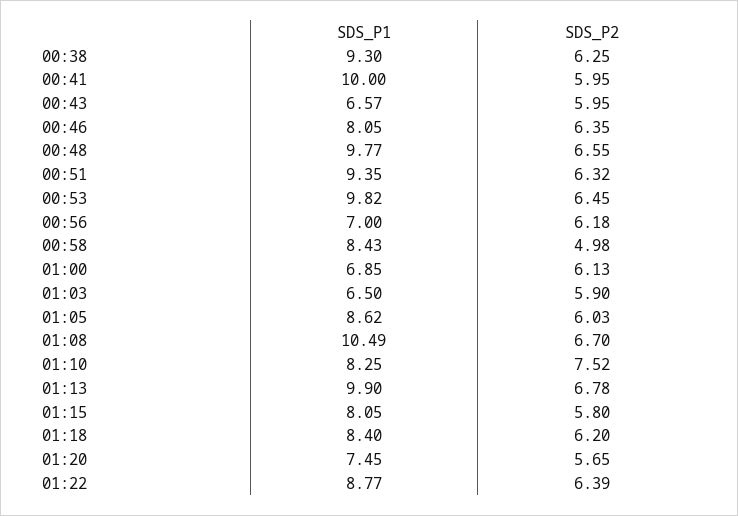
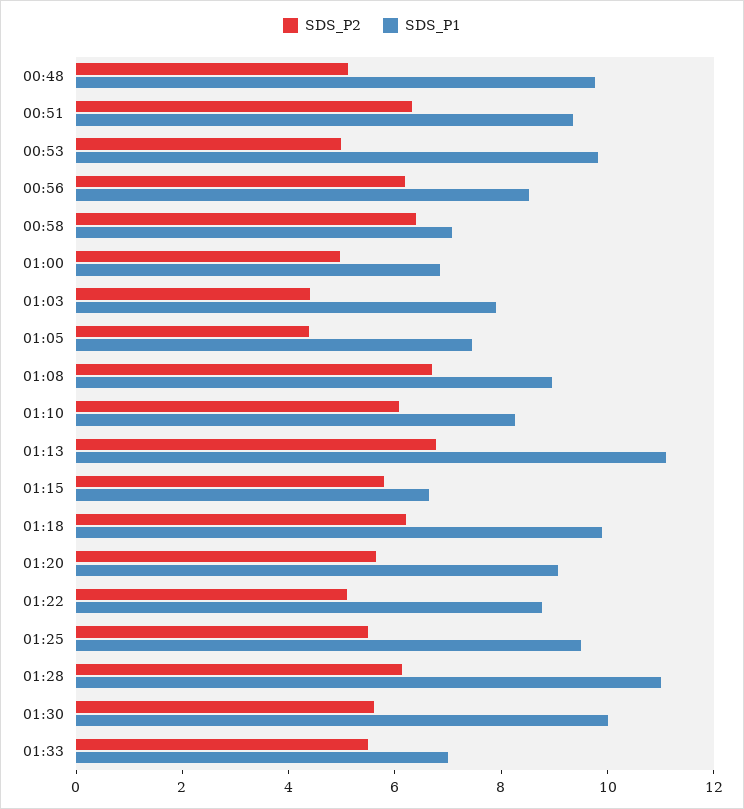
SDS_P1, 00:38: 9.3 -> none
SDS_P2, 00:38: 6.25 -> none
SDS_P1, 00:41: 10 -> none
SDS_P2, 00:41: 5.95 -> none
SDS_P1, 00:43: 6.57 -> none
SDS_P2, 00:43: 5.95 -> none
SDS_P1, 00:46: 8.05 -> none
SDS_P2, 00:46: 6.35 -> none
SDS_P2, 00:48: 6.55 -> 5
SDS_P2, 00:53: 6.45 -> 5
SDS_P1, 00:56: 7 -> 8.5
SDS_P1, 00:58: 8.43 -> 7
SDS_P2, 00:58: 4.98 -> 6.5
SDS_P2, 01:00: 6.13 -> 5
SDS_P1, 01:03: 6.5 -> 8
SDS_P2, 01:03: 5.9 -> 4.5
SDS_P1, 01:05: 8.62 -> 7.5
SDS_P2, 01:05: 6.03 -> 4.5
SDS_P1, 01:08: 10.49 -> 9
SDS_P2, 01:10: 7.52 -> 6
SDS_P1, 01:13: 9.9 -> 11
SDS_P1, 01:15: 8.05 -> 6.5
SDS_P1, 01:18: 8.4 -> 10
SDS_P1, 01:20: 7.45 -> 9
SDS_P2, 01:22: 6.39 -> 5
SDS_P2, 01:25: none -> 5.5
SDS_P1, 01:25: none -> 9.5
SDS_P2, 01:28: none -> 6
SDS_P1, 01:28: none -> 11
SDS_P2, 01:30: none -> 5.5
SDS_P1, 01:30: none -> 10
SDS_P2, 01:33: none -> 5.5
SDS_P1, 01:33: none -> 7

